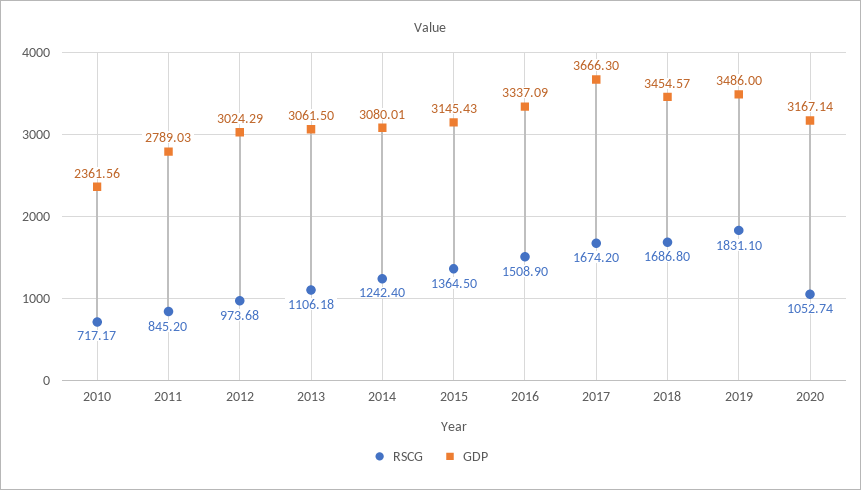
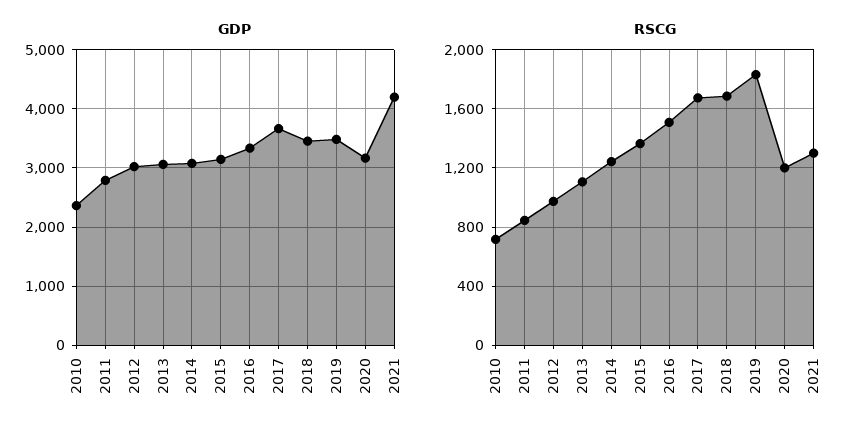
RSCG, 2020: 1052.74 -> 1200
GDP, 2021: none -> 4200
RSCG, 2021: none -> 1300

